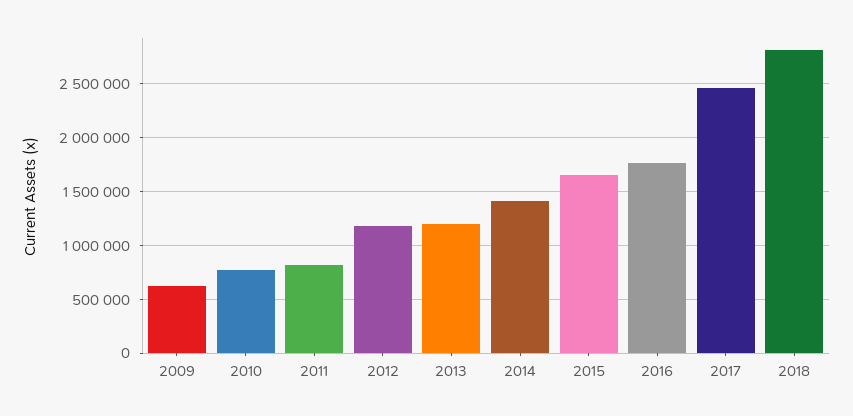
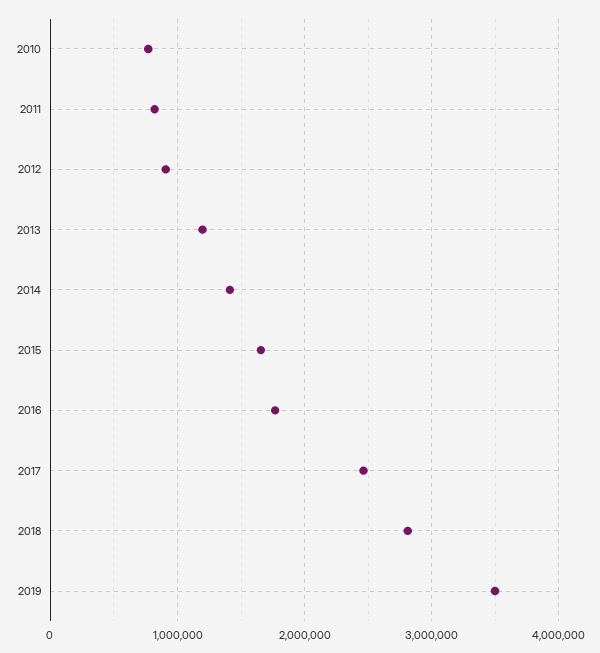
2009: 600000 -> none
2012: 1200000 -> 900000
2019: none -> 3500000

